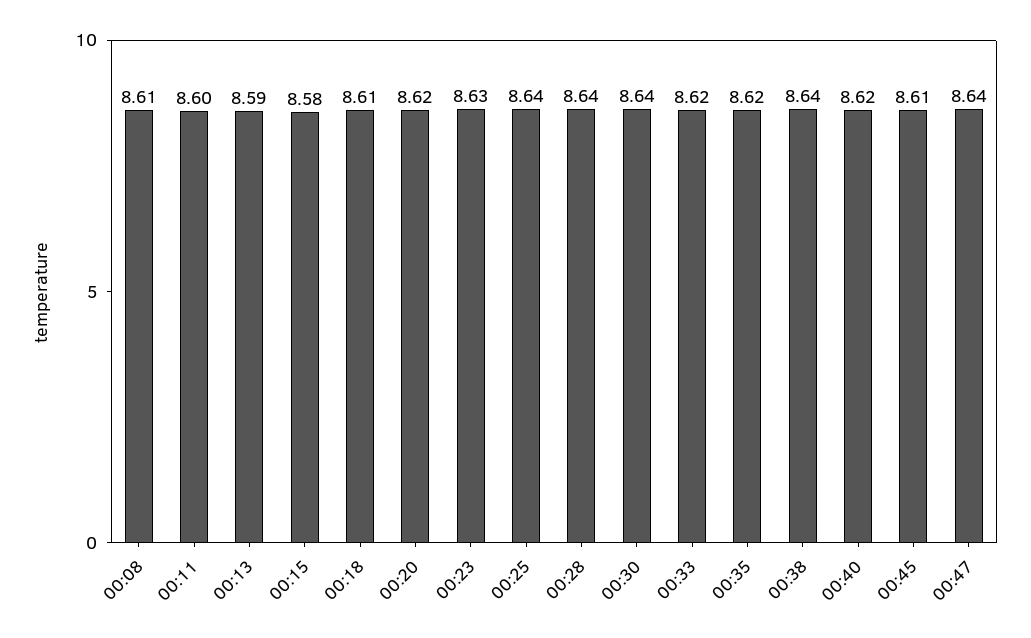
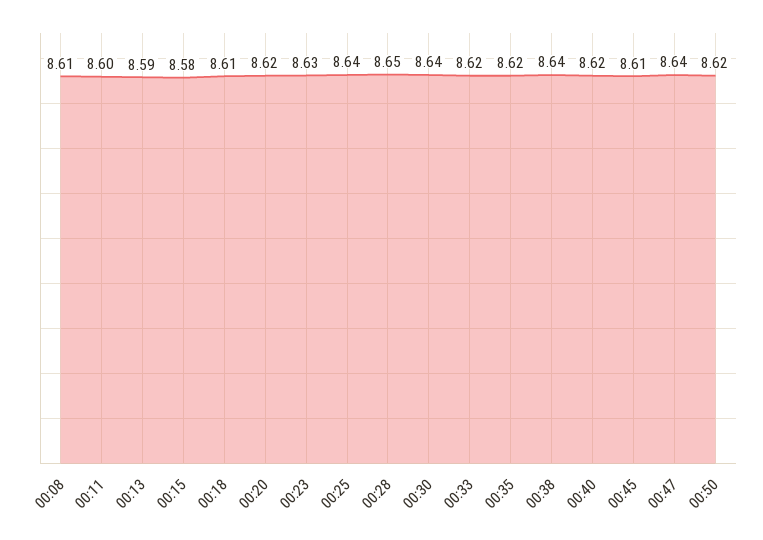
00:28: 8.64 -> 8.65
00:50: none -> 8.62

